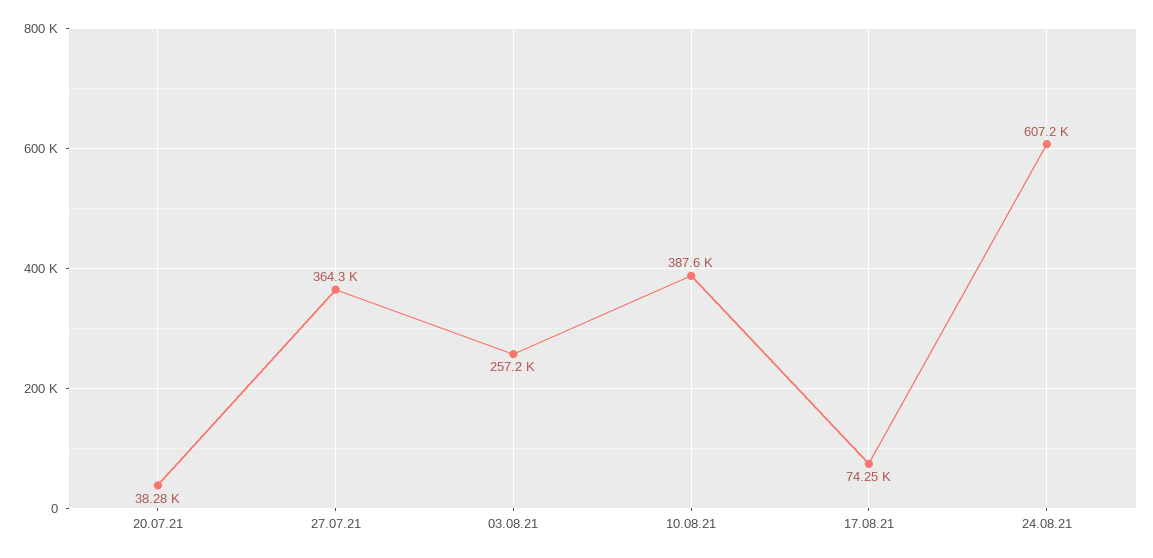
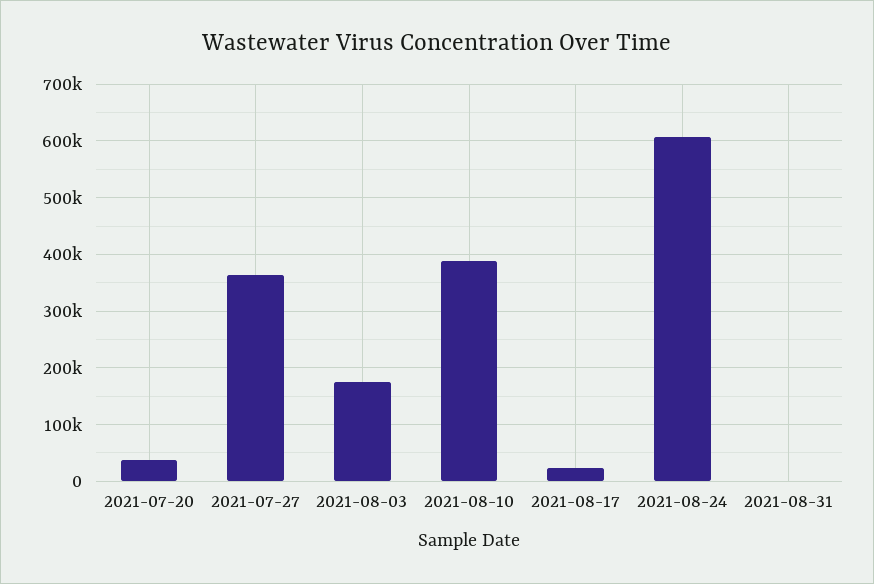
03.08.21: 257200 -> 180000
17.08.21: 74250 -> 20000
2021-08-31: none -> 0

